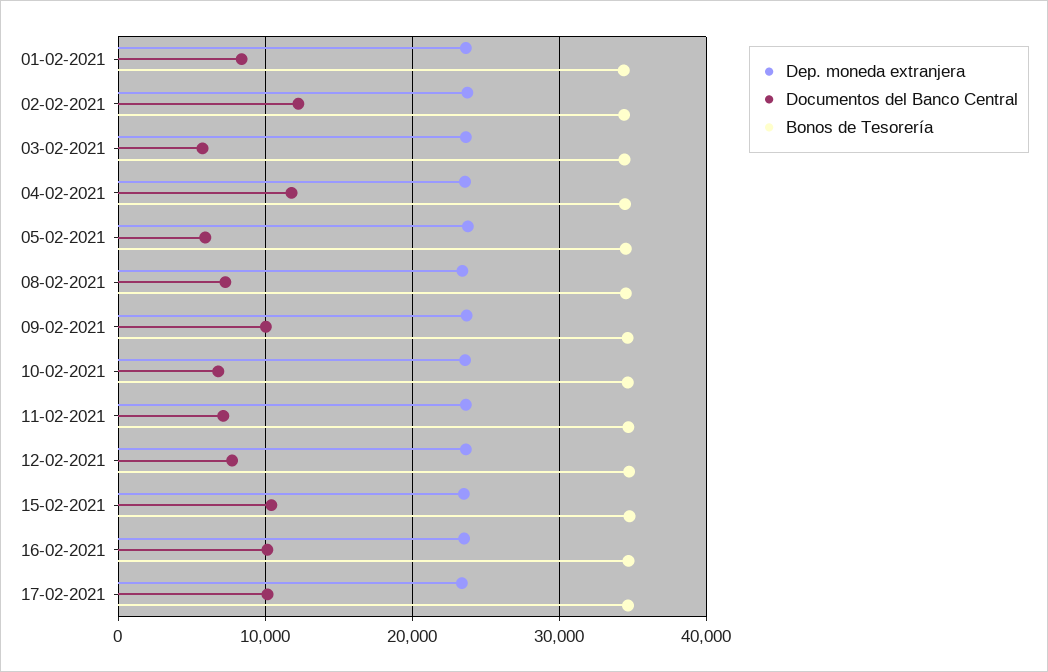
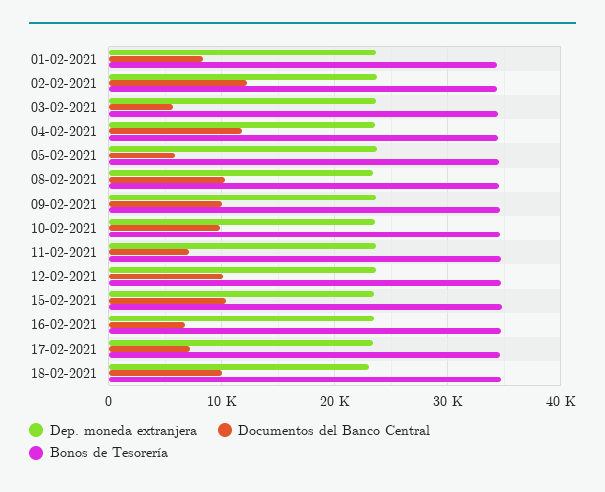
Documentos del Banco Central, 08-02-2021: 7000 -> 10000
Documentos del Banco Central, 10-02-2021: 7000 -> 10000
Documentos del Banco Central, 12-02-2021: 8000 -> 10000
Documentos del Banco Central, 16-02-2021: 10000 -> 7000
Documentos del Banco Central, 17-02-2021: 10000 -> 7000
Dep. moneda extranjera, 18-02-2021: none -> 23000
Documentos del Banco Central, 18-02-2021: none -> 10000
Bonos de Tesorería, 18-02-2021: none -> 35000

